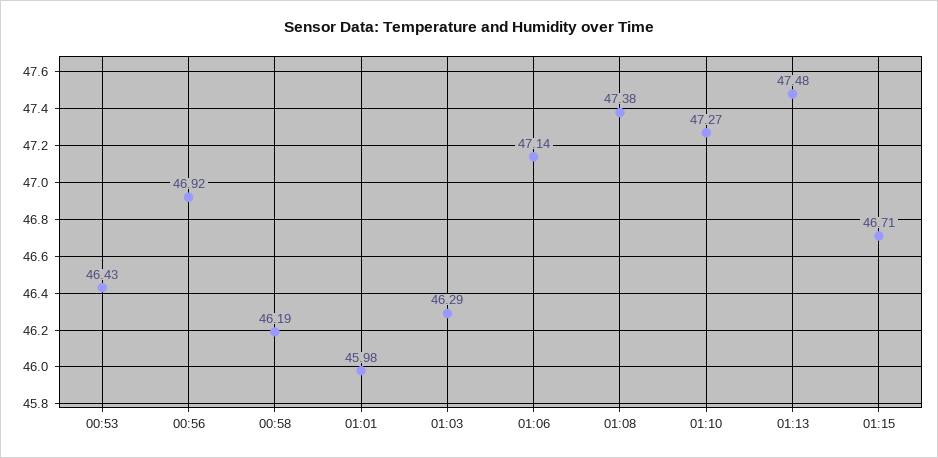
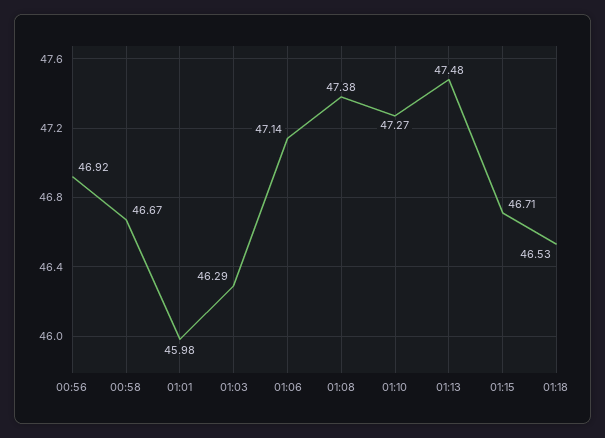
00:53: 46.43 -> none
00:58: 46.19 -> 46.67
01:18: none -> 46.53

